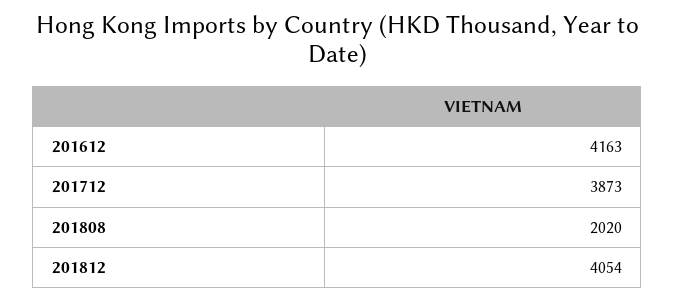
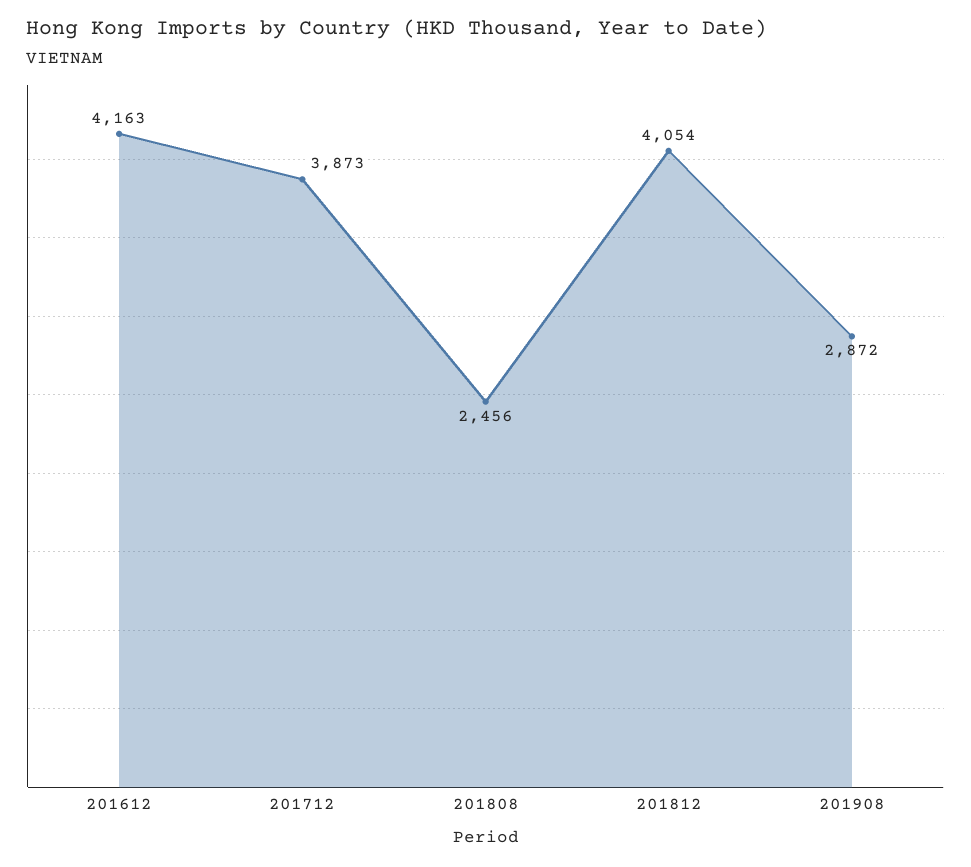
201808: 2020 -> 2456
201908: none -> 2872

